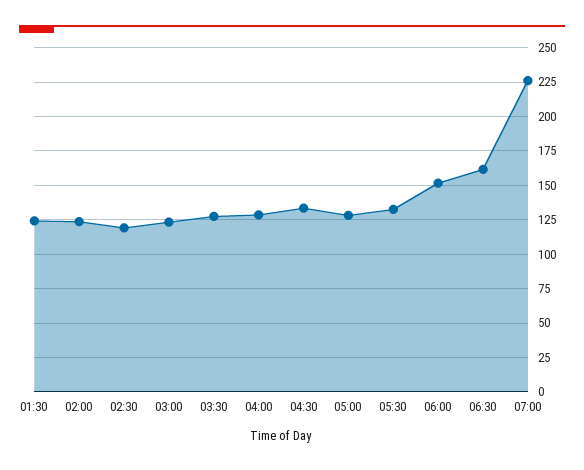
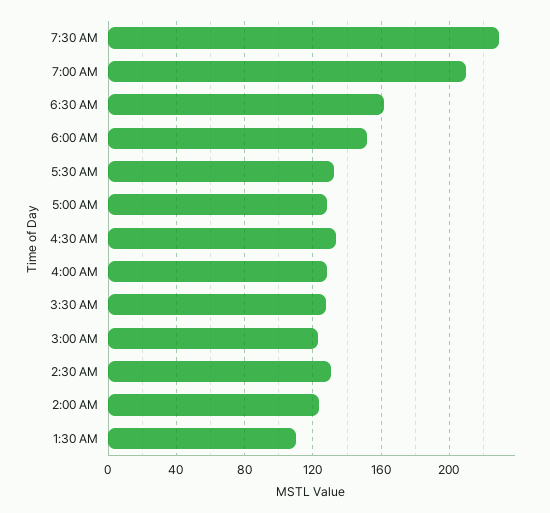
01:30: 125 -> 110
02:30: 120 -> 130
07:00: 225 -> 210
7:30 AM: none -> 230

